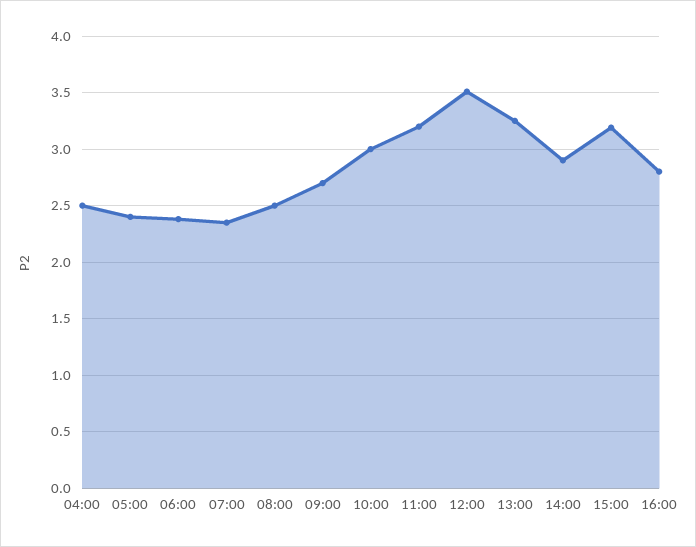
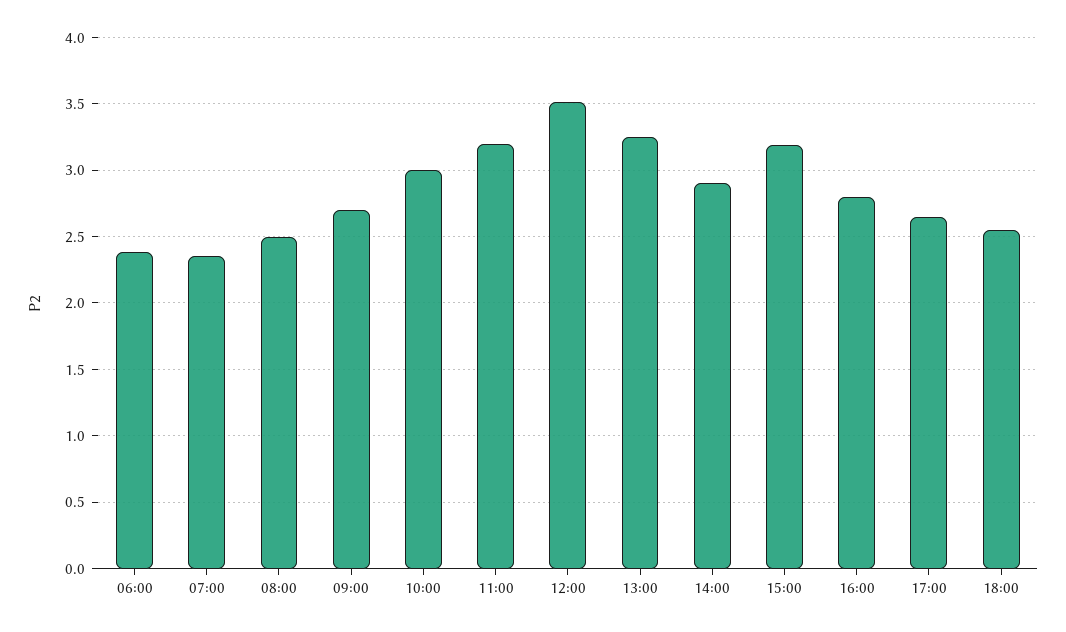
04:00: 2.5 -> none
05:00: 2.4 -> none
17:00: none -> 2.65
18:00: none -> 2.55

